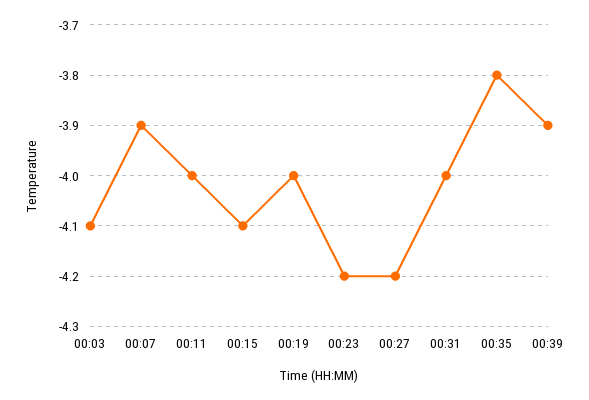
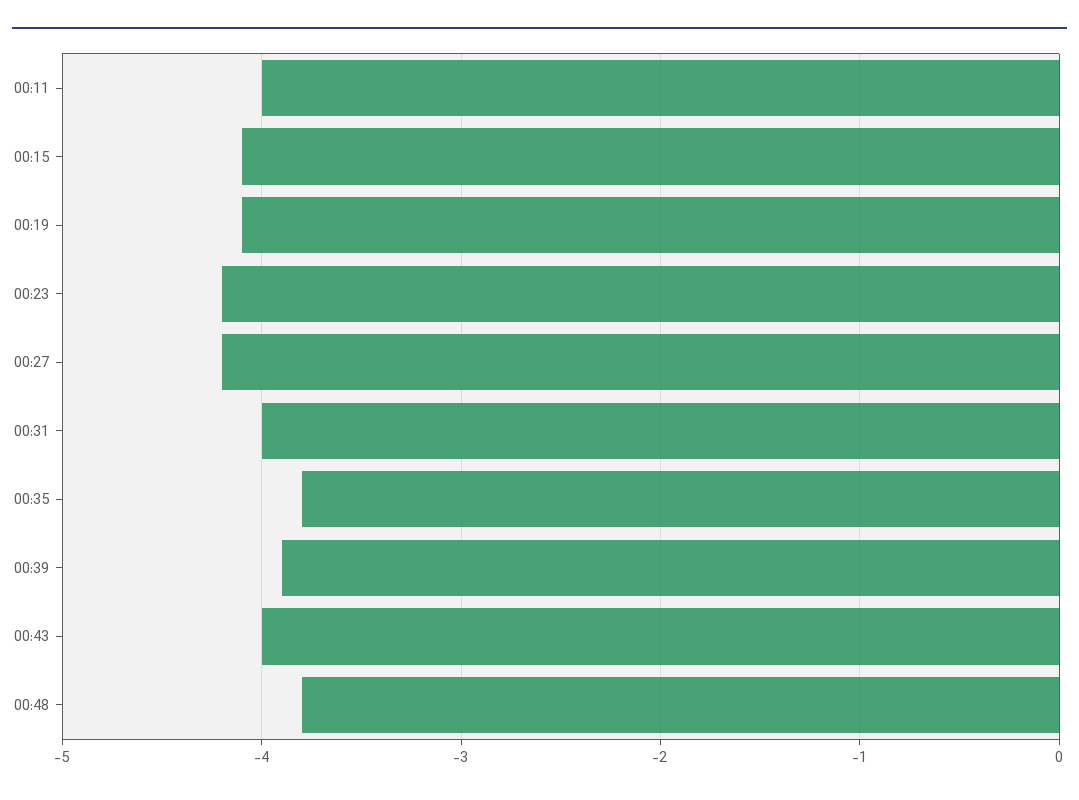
00:03: -4.1 -> none
00:07: -3.9 -> none
00:19: -4 -> -4.1
00:43: none -> -4
00:48: none -> -3.8

